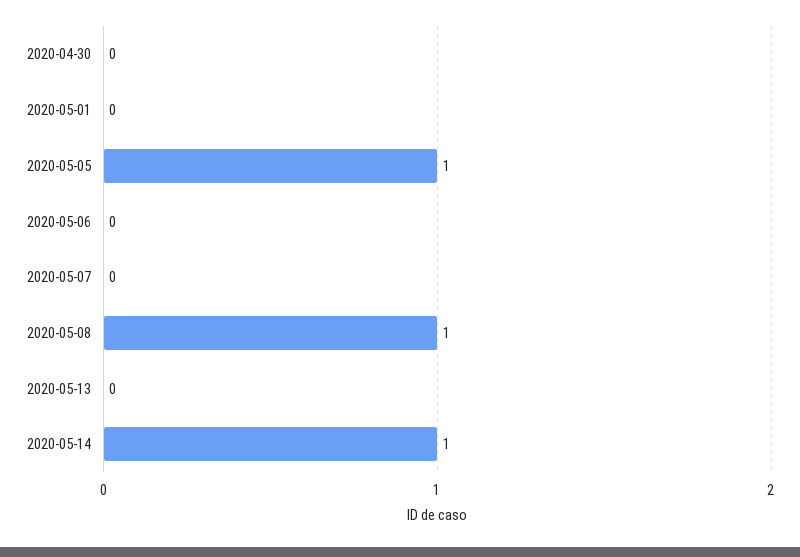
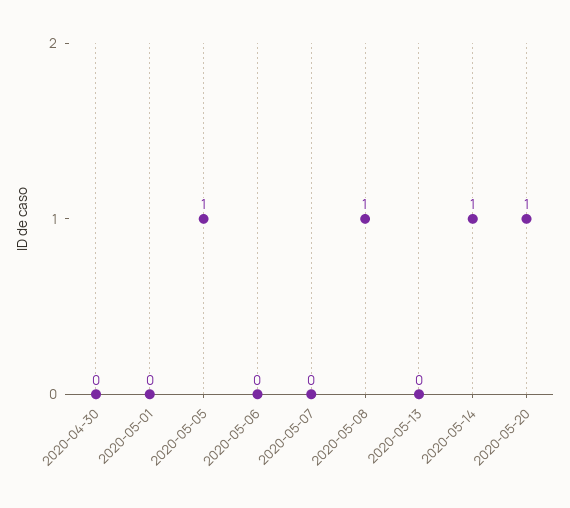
2020-05-20: none -> 1

